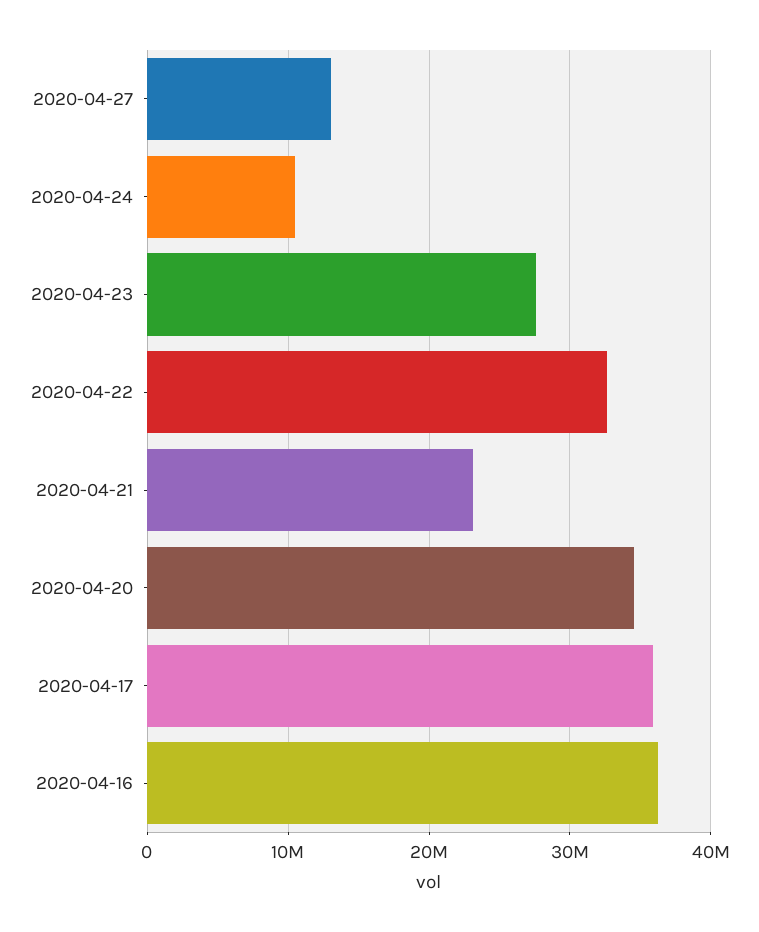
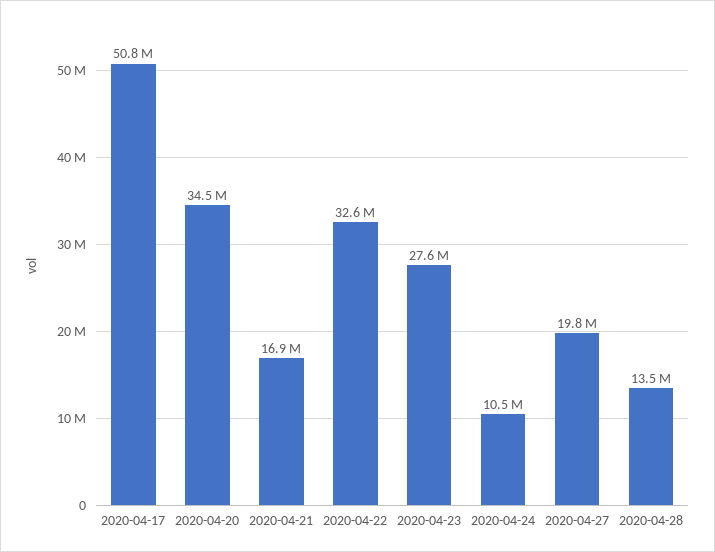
2020-04-27: 13000000 -> 19800000
2020-04-21: 23000000 -> 16900000
2020-04-17: 36000000 -> 50800000
2020-04-16: 36000000 -> none
2020-04-28: none -> 13500000

